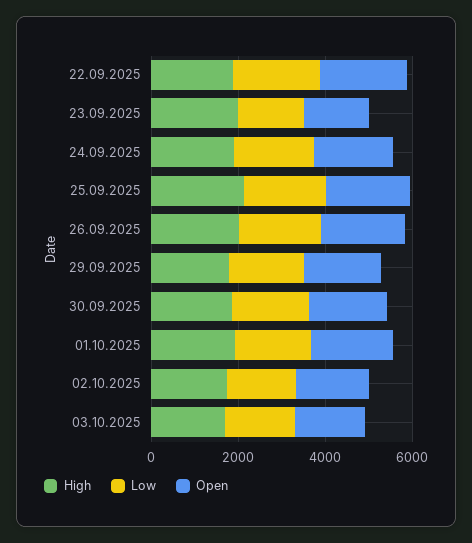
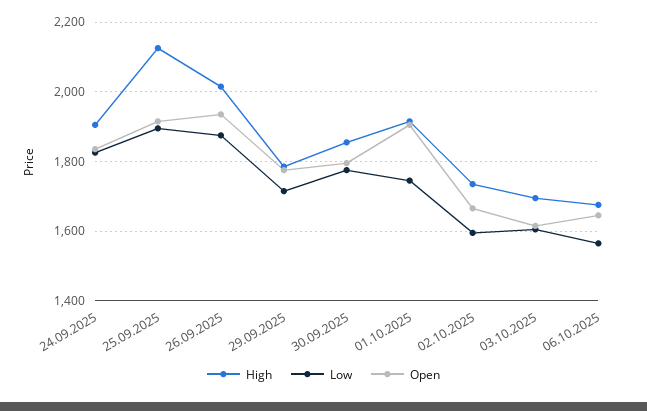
High, 22.09.2025: 2000 -> none
Low, 22.09.2025: 2000 -> none
Open, 22.09.2025: 2000 -> none
High, 23.09.2025: 2000 -> none
Low, 23.09.2025: 1500 -> none
Open, 23.09.2025: 1500 -> none
High, 06.10.2025: none -> 1680
Low, 06.10.2025: none -> 1560
Open, 06.10.2025: none -> 1640

